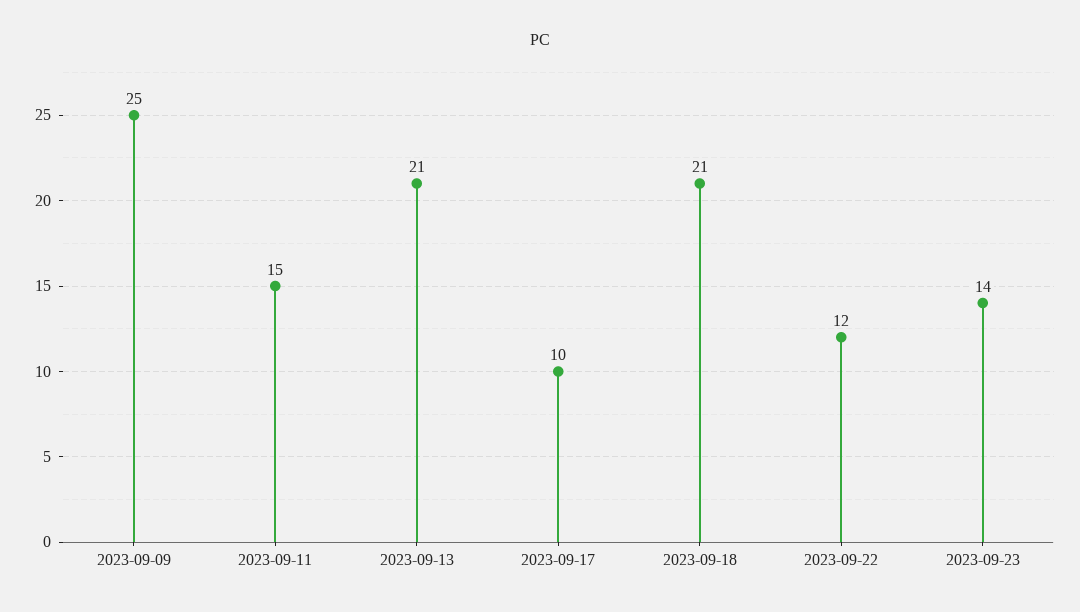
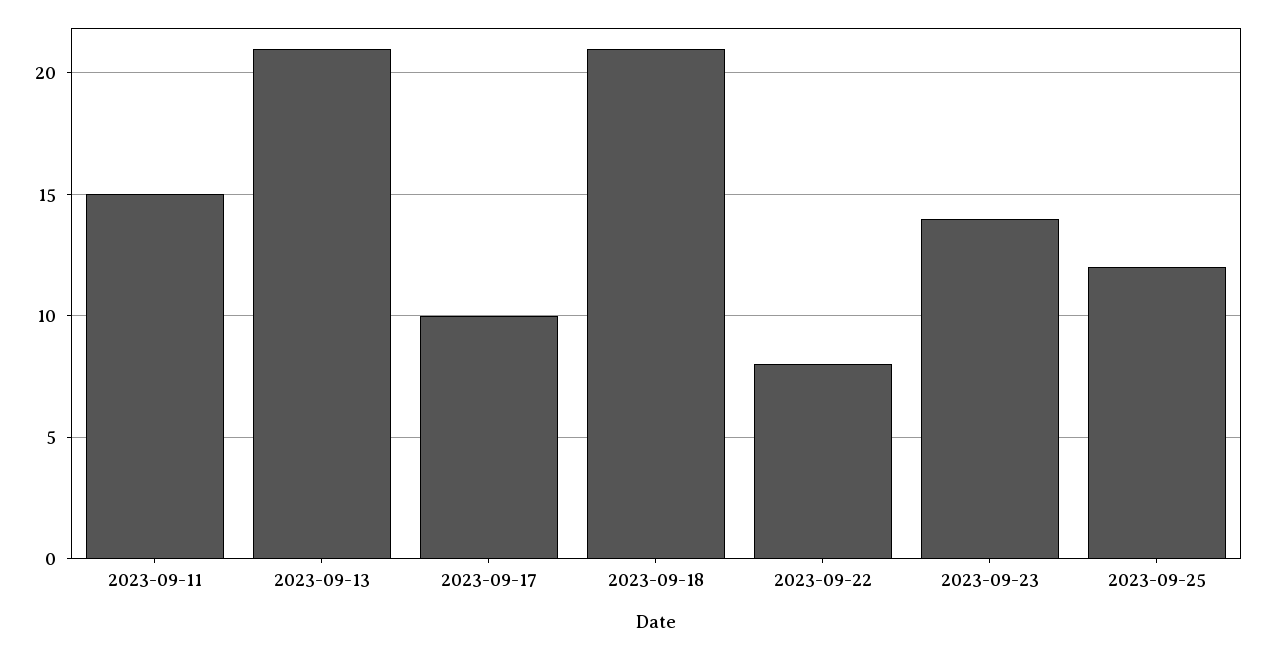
2023-09-09: 25 -> none
2023-09-22: 12 -> 8
2023-09-25: none -> 12

